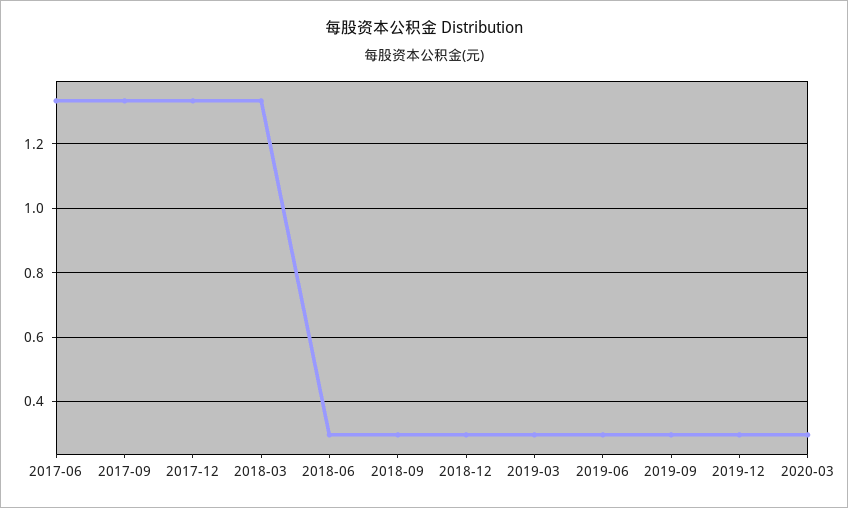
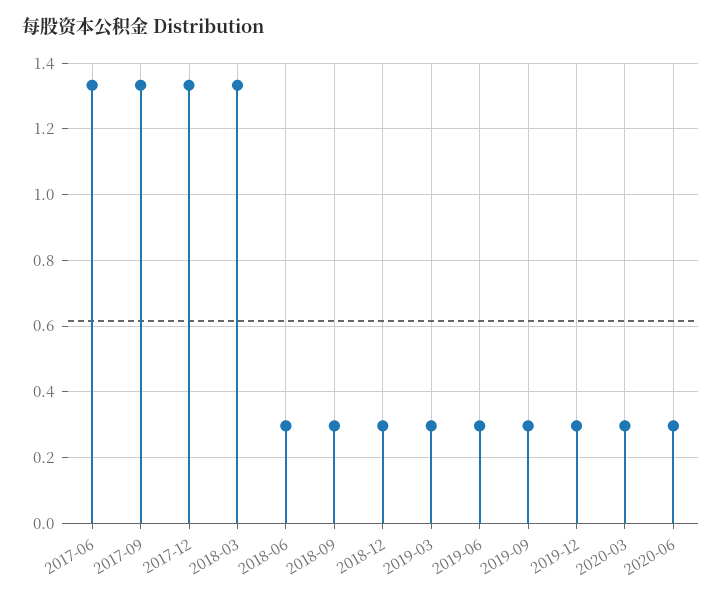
2020-06: none -> 0.3

